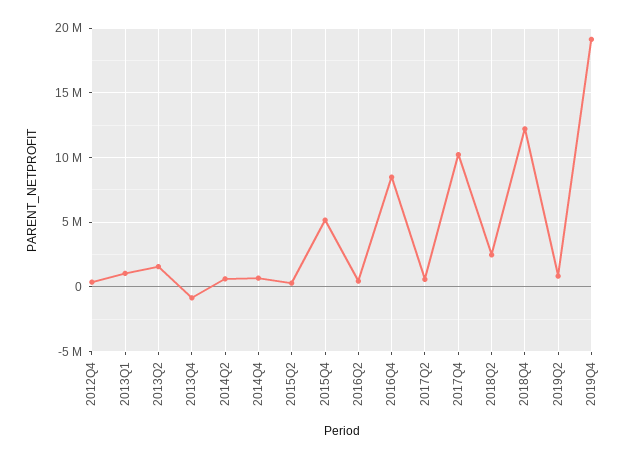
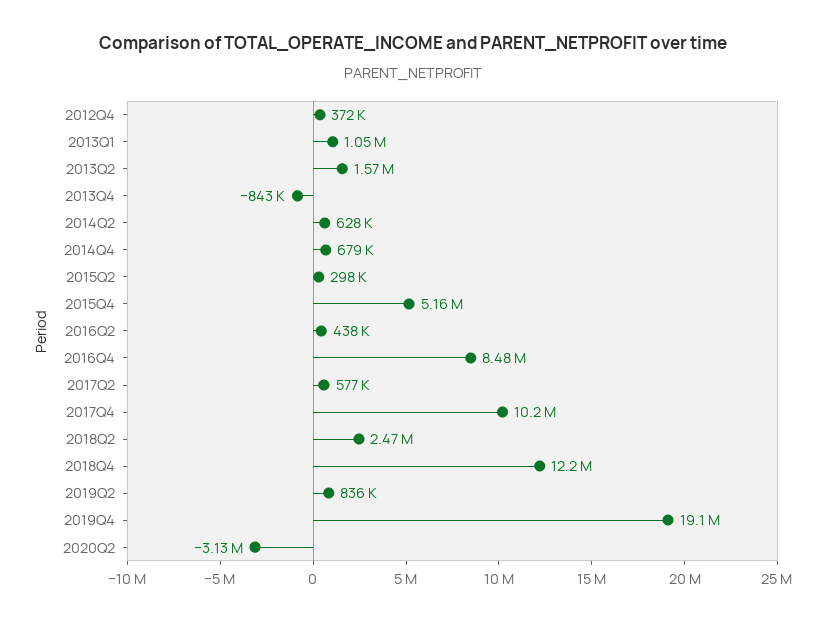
2020Q2: none -> -3130000

